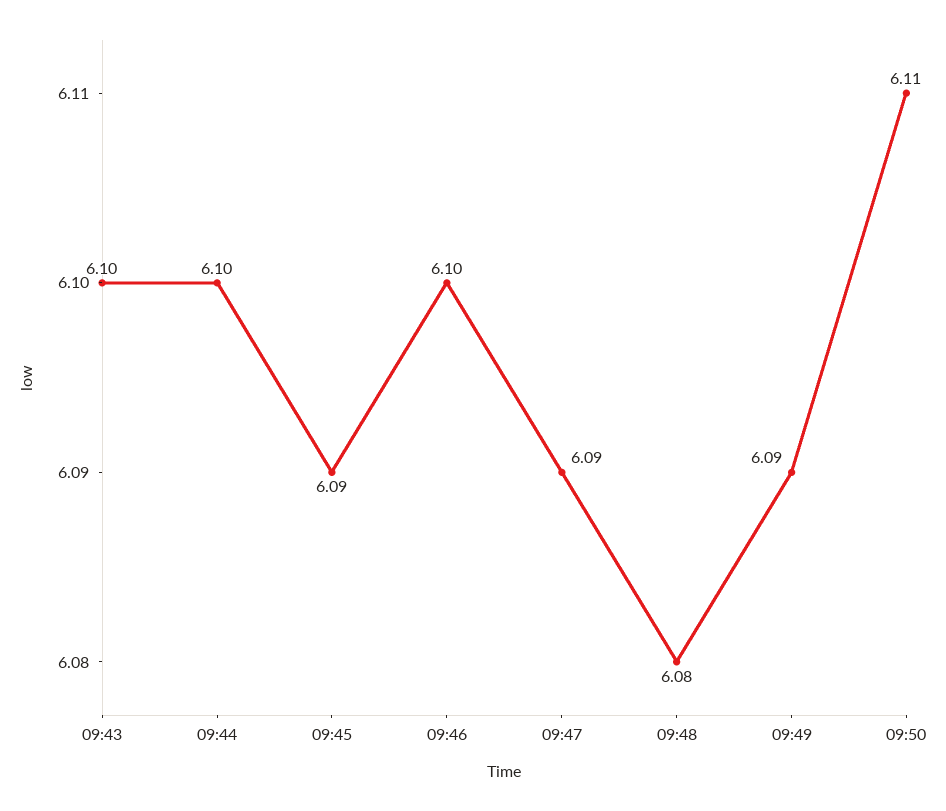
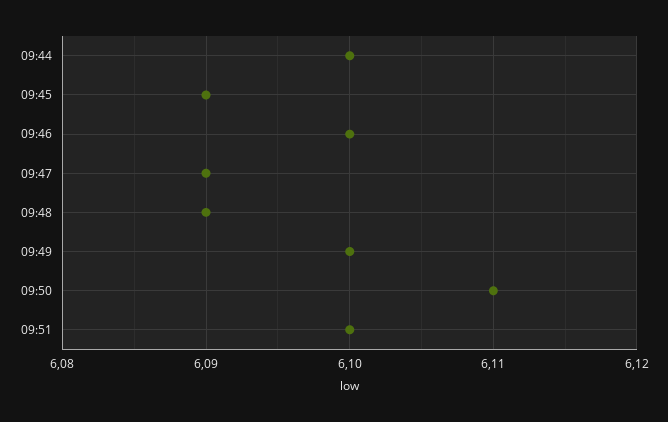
09:43: 6.1 -> none
09:48: 6.08 -> 6.09
09:49: 6.09 -> 6.1
09:51: none -> 6.1

